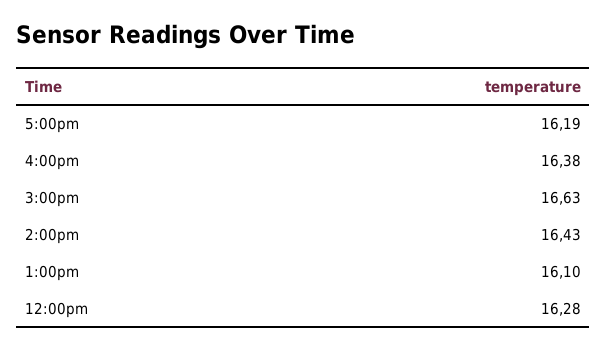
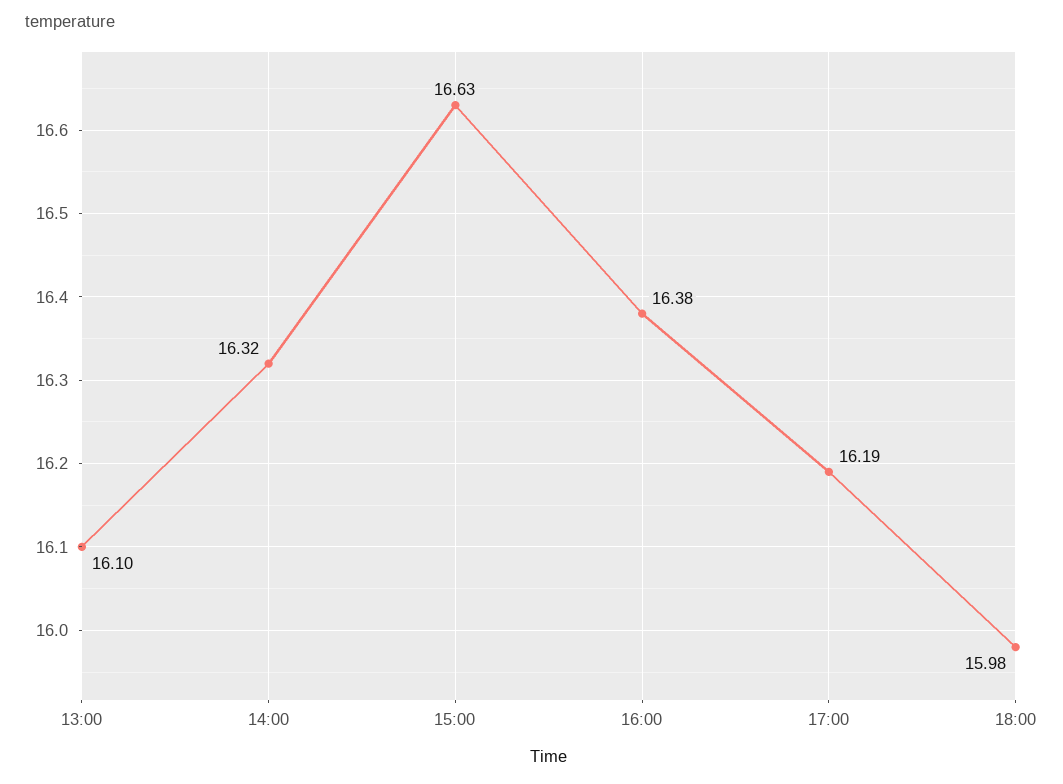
2:00pm: 16.43 -> 16.32
12:00pm: 16.28 -> none
18:00: none -> 15.98

